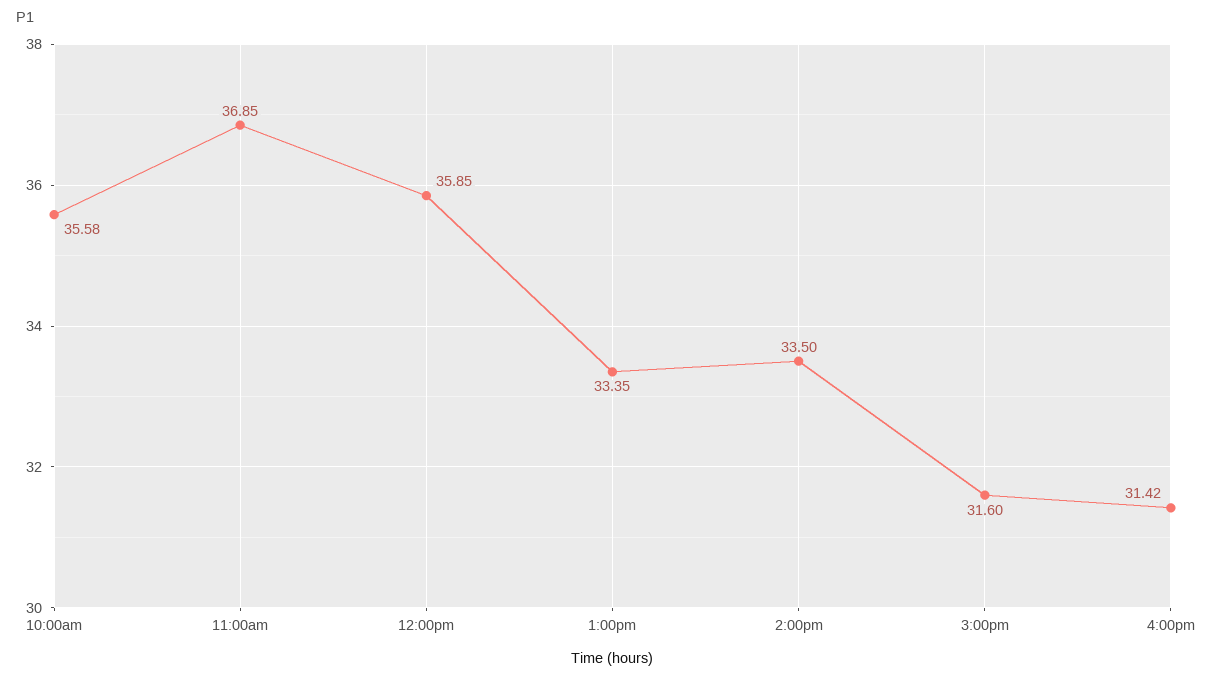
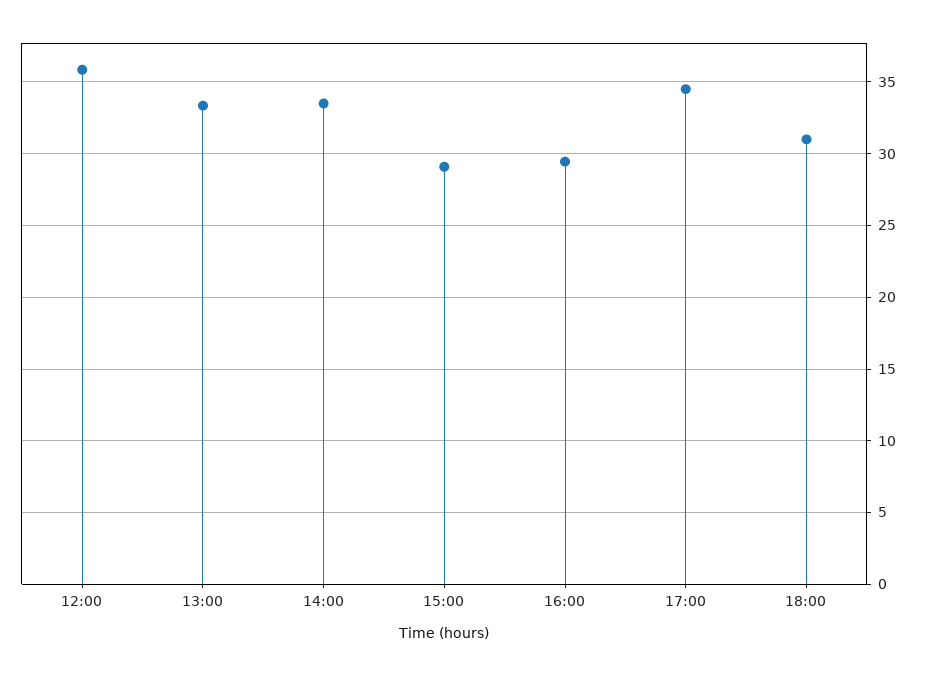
10:00am: 35.58 -> none
11:00am: 36.85 -> none
3:00pm: 31.6 -> 29
4:00pm: 31.42 -> 29.5
17:00: none -> 34.5
18:00: none -> 31

